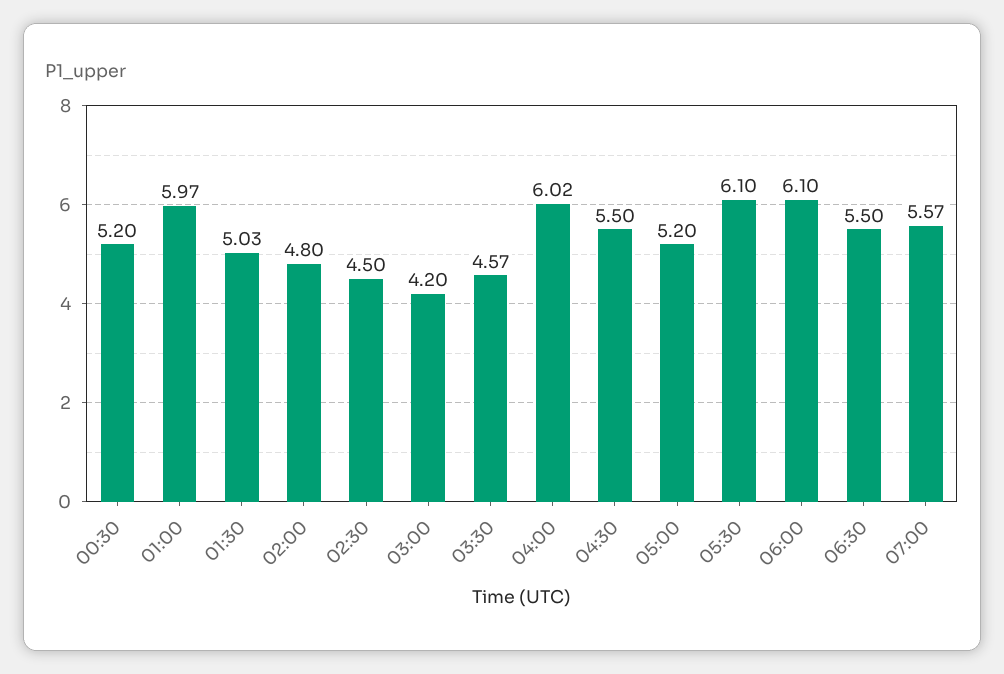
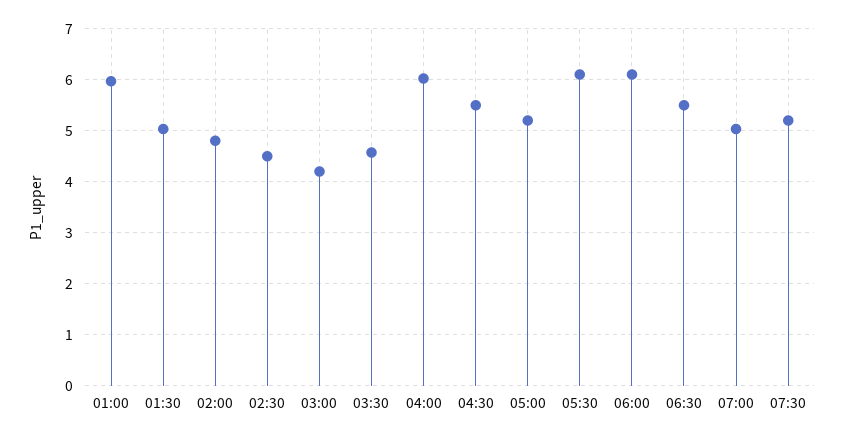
00:30: 5.2 -> none
07:00: 5.57 -> 5
07:30: none -> 5.2

